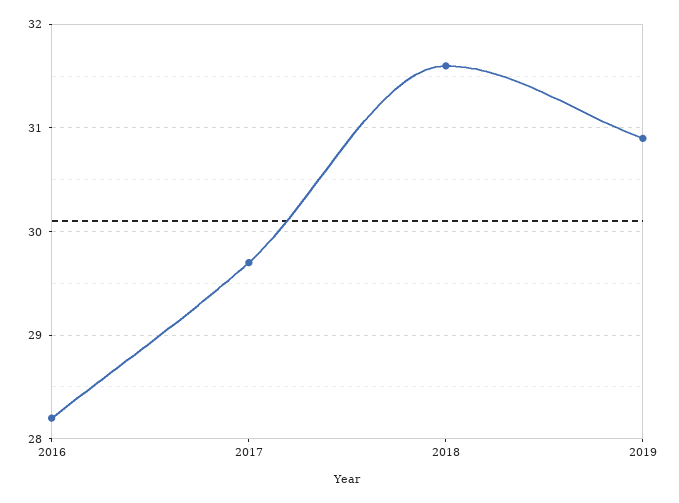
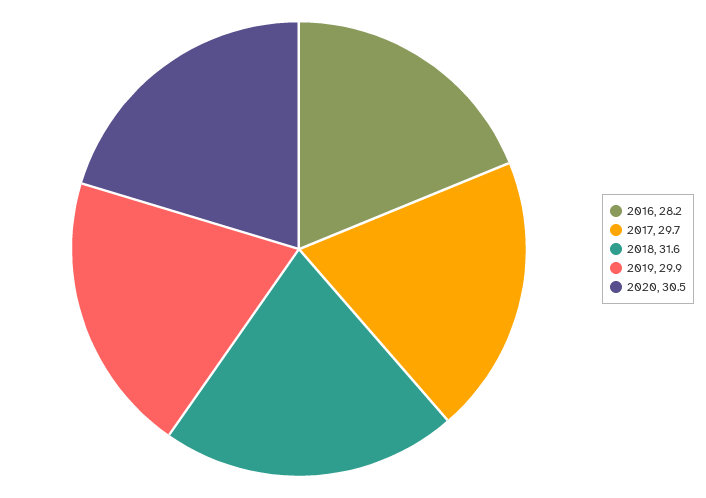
2019: 30.9 -> 29.9
2020: none -> 30.5

